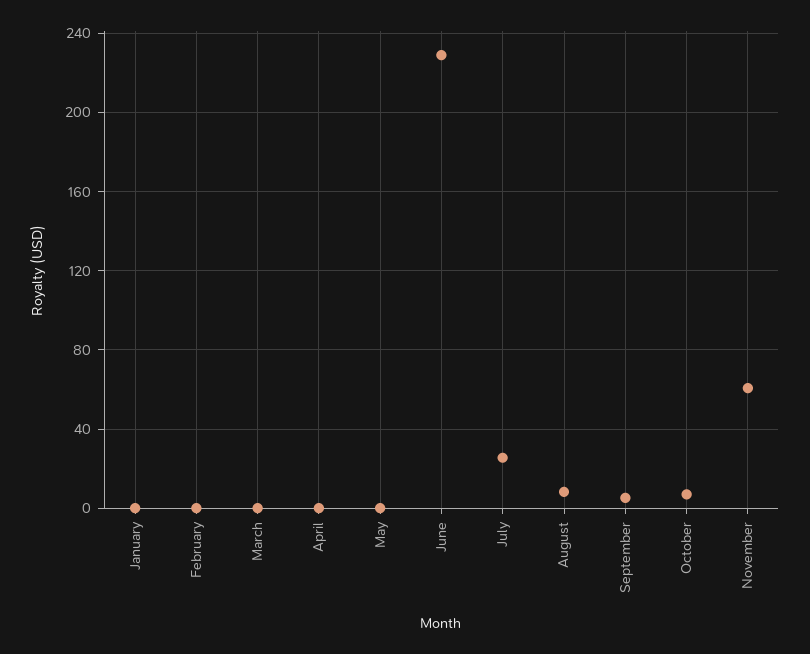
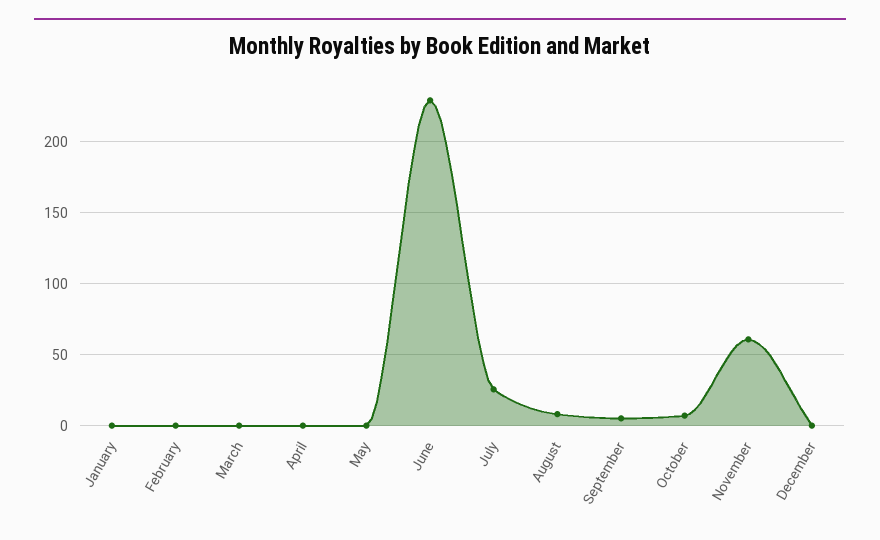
December: none -> 0

